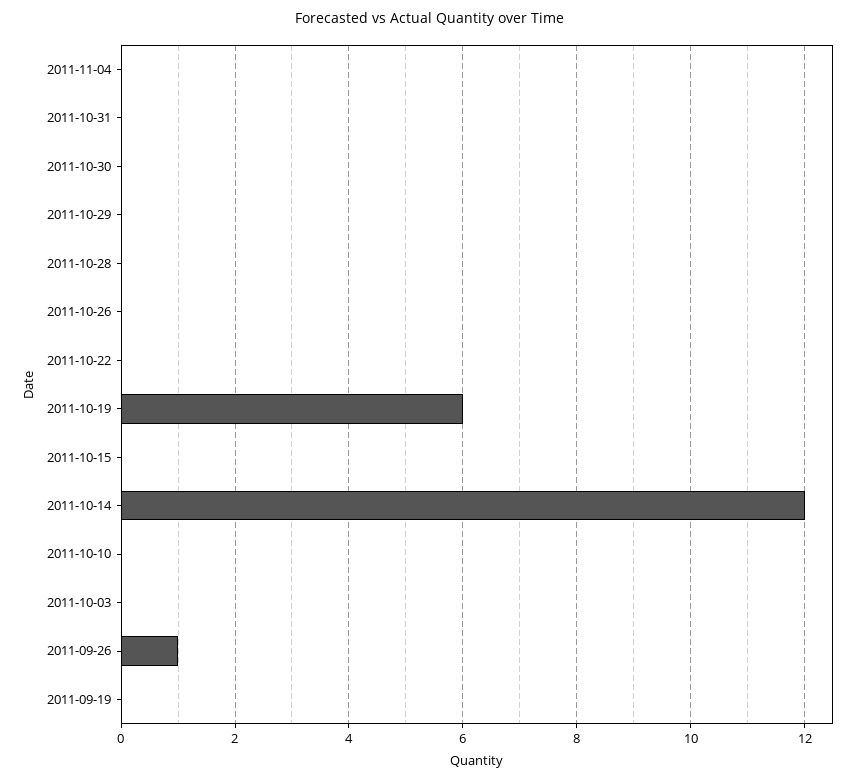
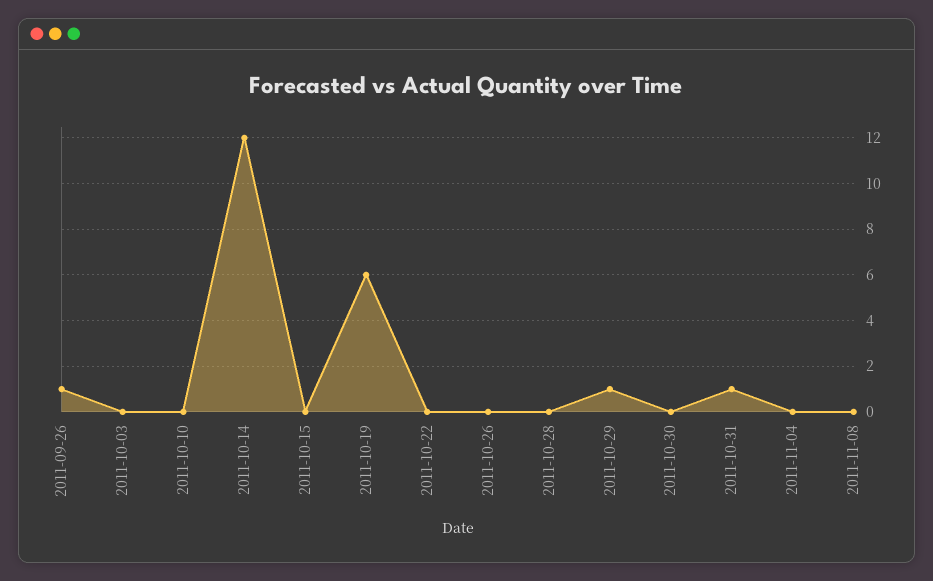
2011-10-31: 0 -> 1
2011-10-29: 0 -> 1
2011-09-19: 0 -> none
2011-11-08: none -> 0

